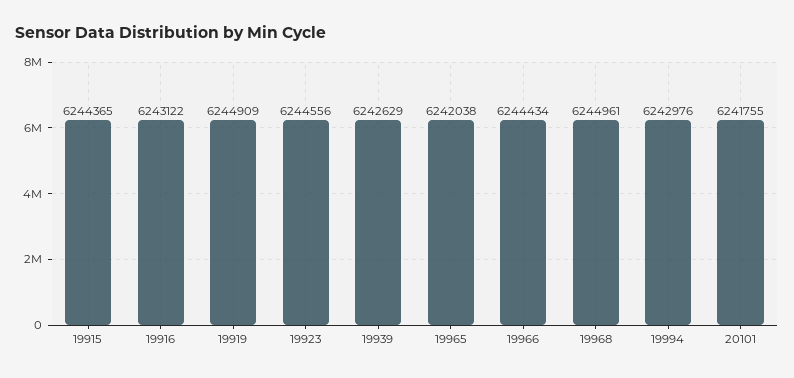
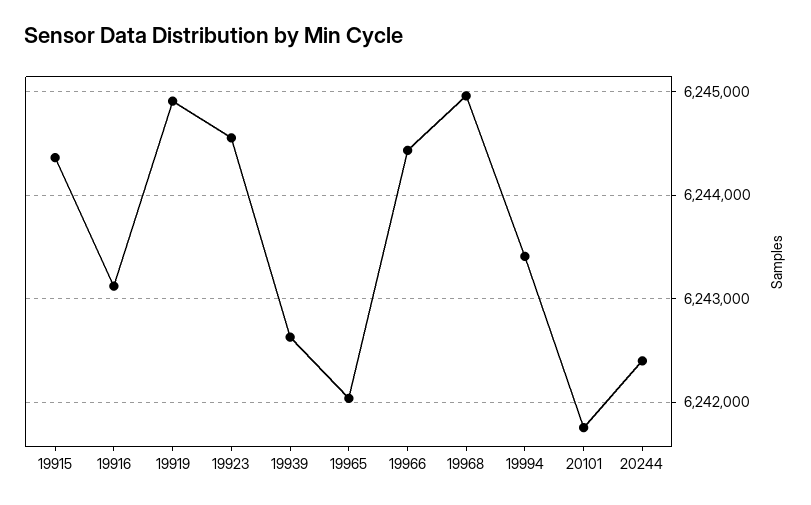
19994: 6242976 -> 6243400
20244: none -> 6242400

